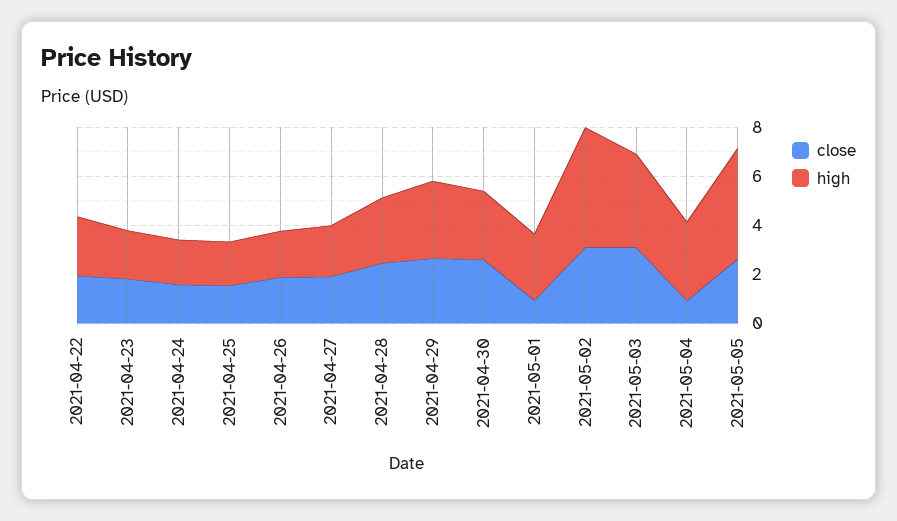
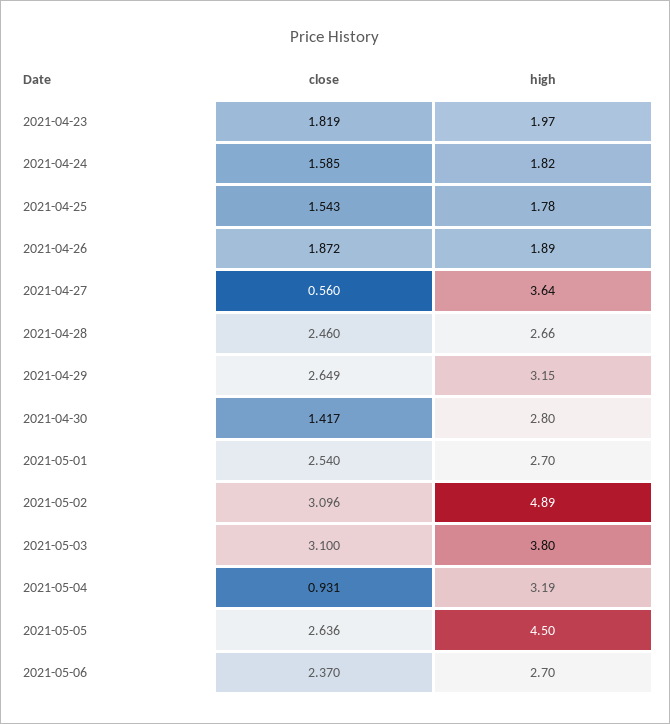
close, 2021-04-22: 2 -> none
high, 2021-04-22: 2.5 -> none
close, 2021-04-27: 2 -> 0.56
high, 2021-04-27: 2 -> 3.64
close, 2021-04-30: 2.5 -> 1.417
close, 2021-05-01: 1 -> 2.54
close, 2021-05-06: none -> 2.37
high, 2021-05-06: none -> 2.7

